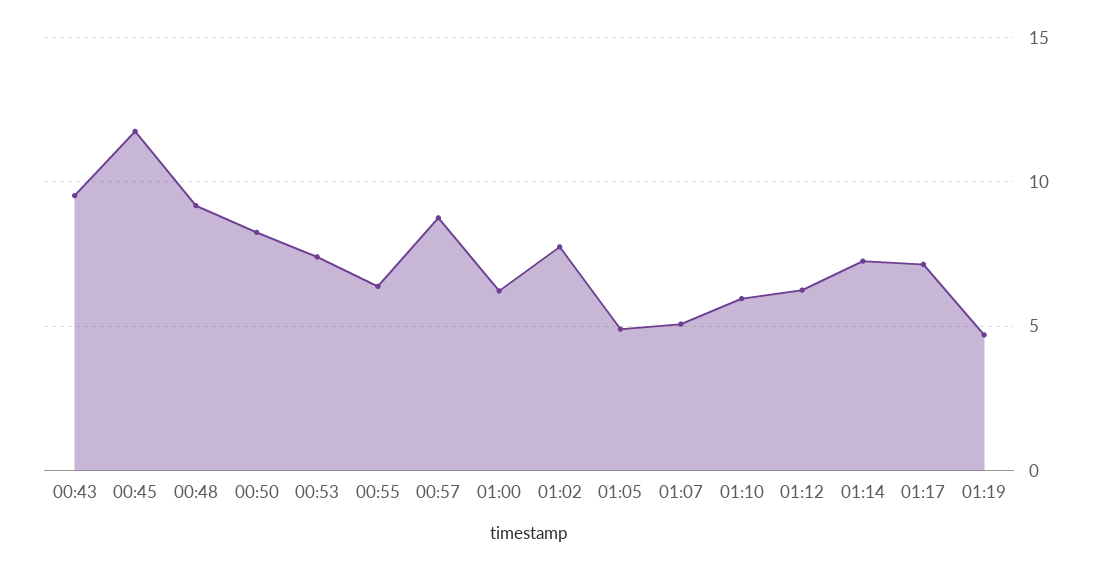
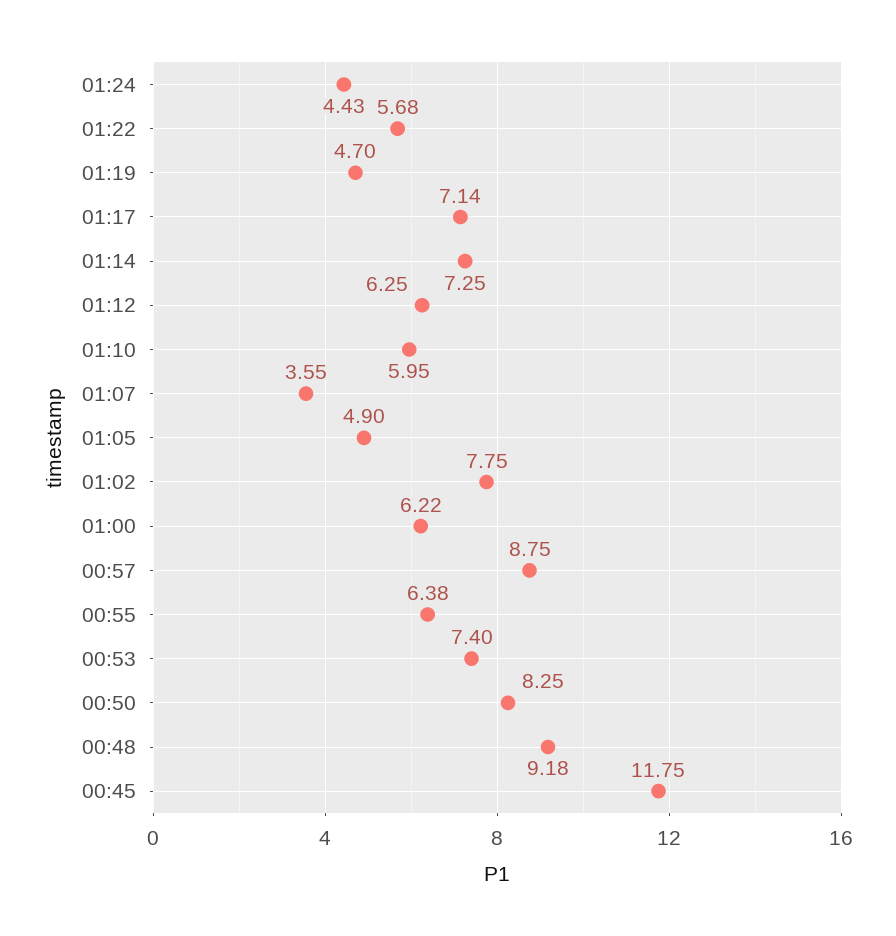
00:43: 9.5 -> none
01:07: 5 -> 3.55
01:24: none -> 4.43
01:22: none -> 5.68

